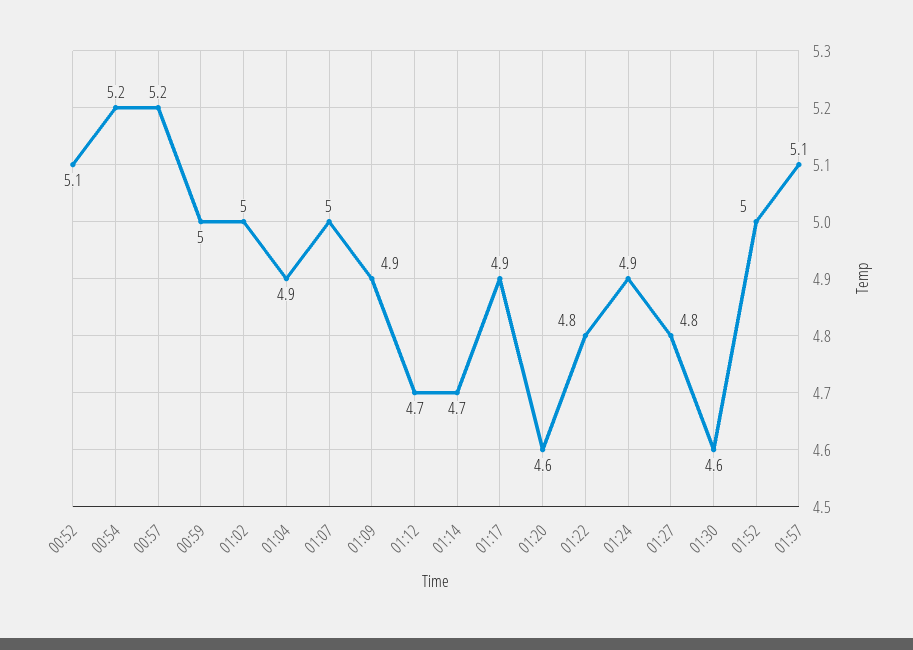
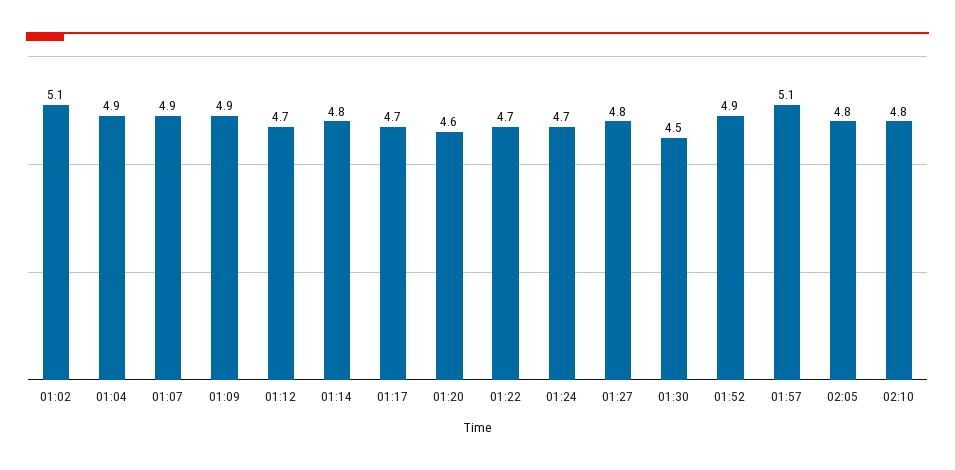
00:52: 5.1 -> none
00:54: 5.2 -> none
00:57: 5.2 -> none
00:59: 5 -> none
01:02: 5 -> 5.1
01:07: 5 -> 4.9
01:14: 4.7 -> 4.8
01:17: 4.9 -> 4.7
01:22: 4.8 -> 4.7
01:24: 4.9 -> 4.7
01:30: 4.6 -> 4.5
01:52: 5 -> 4.9
02:05: none -> 4.8
02:10: none -> 4.8

